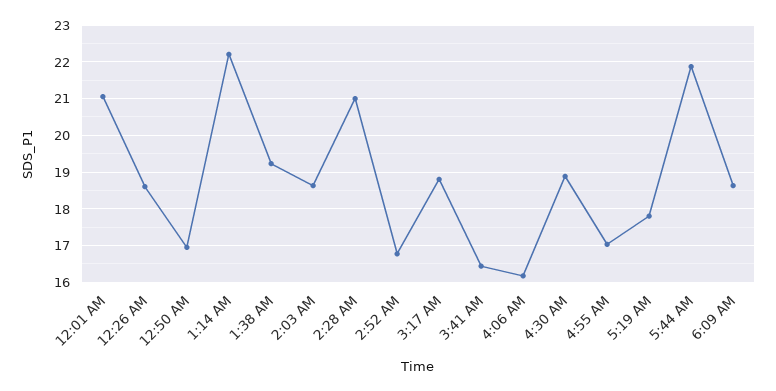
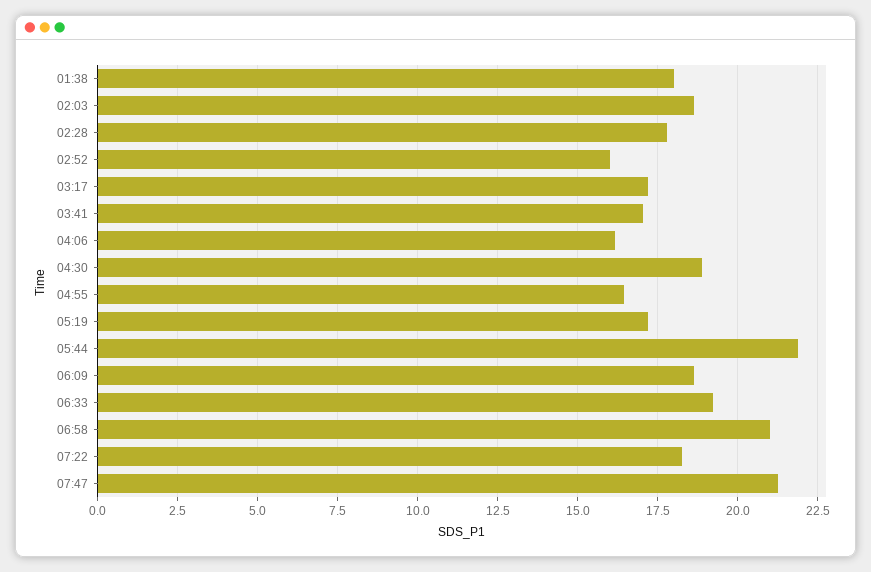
12:01 AM: 21 -> none
12:26 AM: 18.6 -> none
12:50 AM: 17 -> none
1:14 AM: 22.2 -> none
1:38 AM: 19.2 -> 18
2:28 AM: 21 -> 17.75
2:52 AM: 16.8 -> 16
3:17 AM: 18.8 -> 17.25
3:41 AM: 16.4 -> 17
4:55 AM: 17 -> 16.5
5:19 AM: 17.8 -> 17.25
06:33: none -> 19.25
06:58: none -> 21
07:22: none -> 18.25
07:47: none -> 21.25

